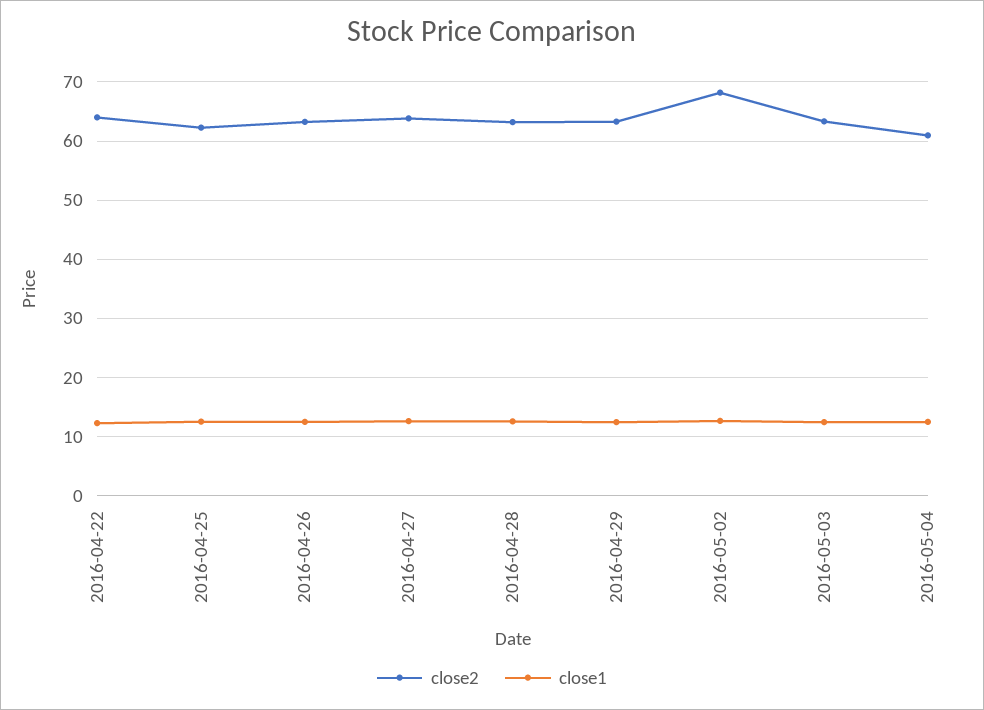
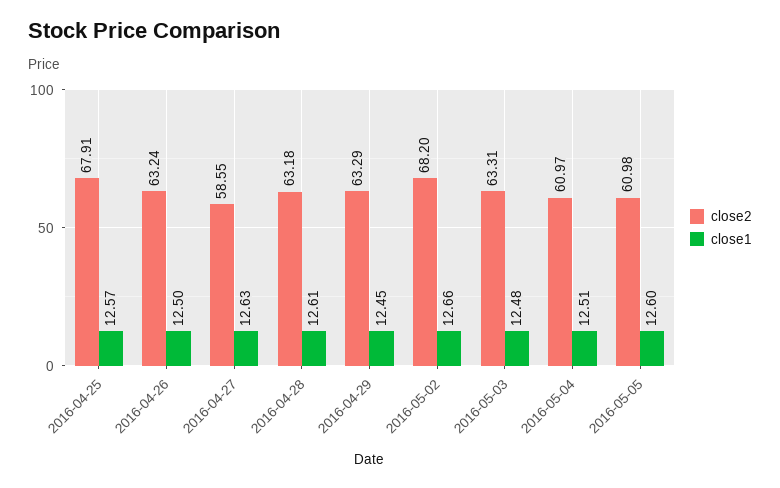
close2, 2016-04-22: 64 -> none
close1, 2016-04-22: 12 -> none
close2, 2016-04-25: 62 -> 67.91
close2, 2016-04-27: 64 -> 58.55
close2, 2016-05-05: none -> 60.98
close1, 2016-05-05: none -> 12.6

